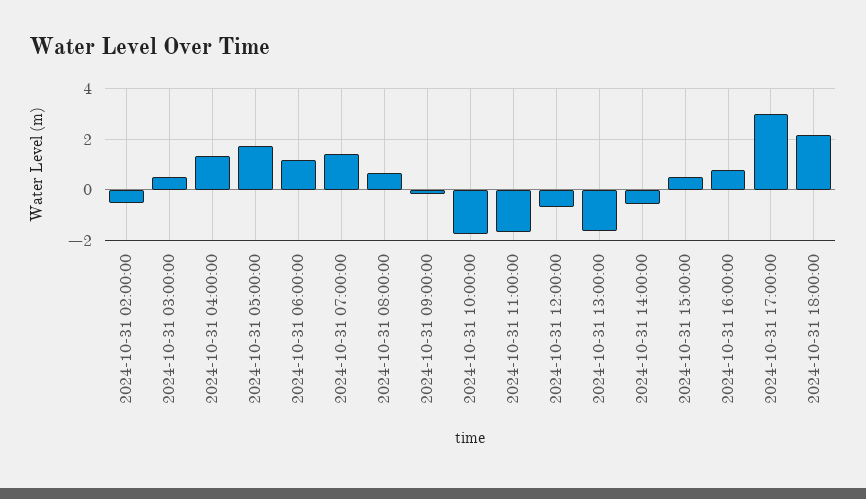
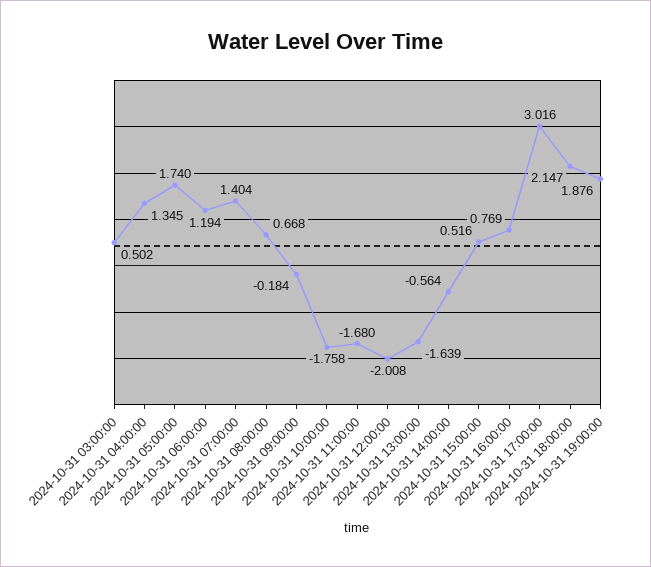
2024-10-31 02:00:00: -0.5 -> none
2024-10-31 12:00:00: -0.75 -> -2.008
2024-10-31 19:00:00: none -> 1.876

